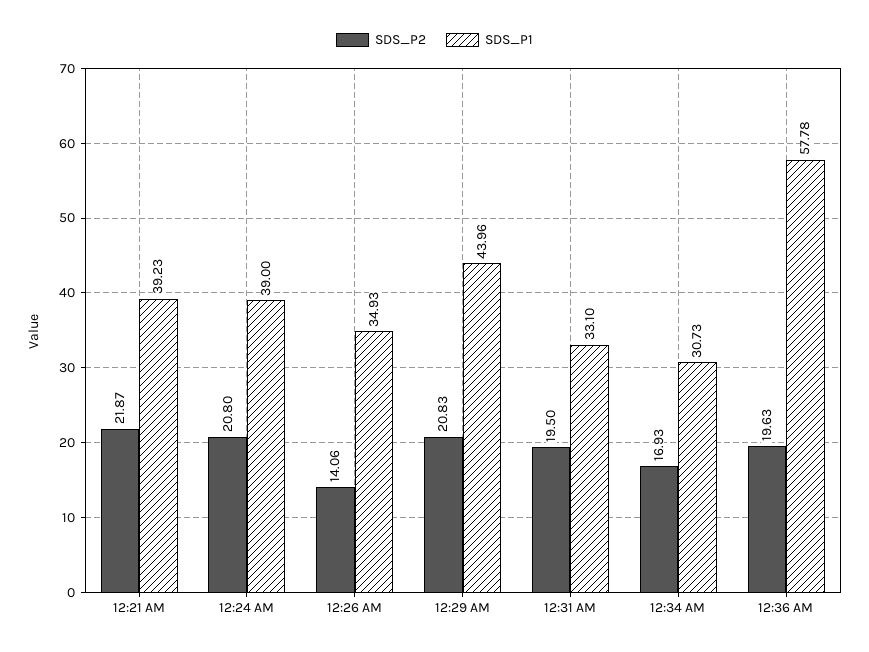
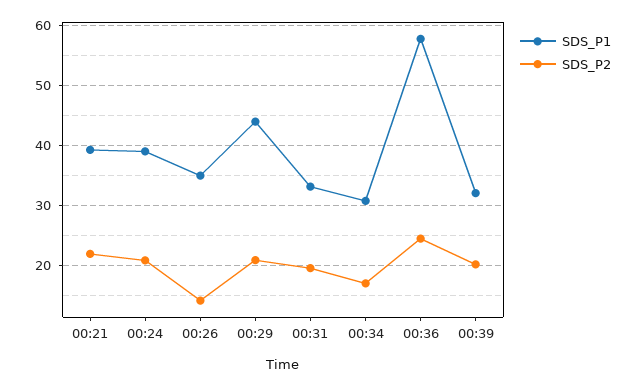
SDS_P2, 12:36 AM: 19.63 -> 24
SDS_P1, 00:39: none -> 32
SDS_P2, 00:39: none -> 20

